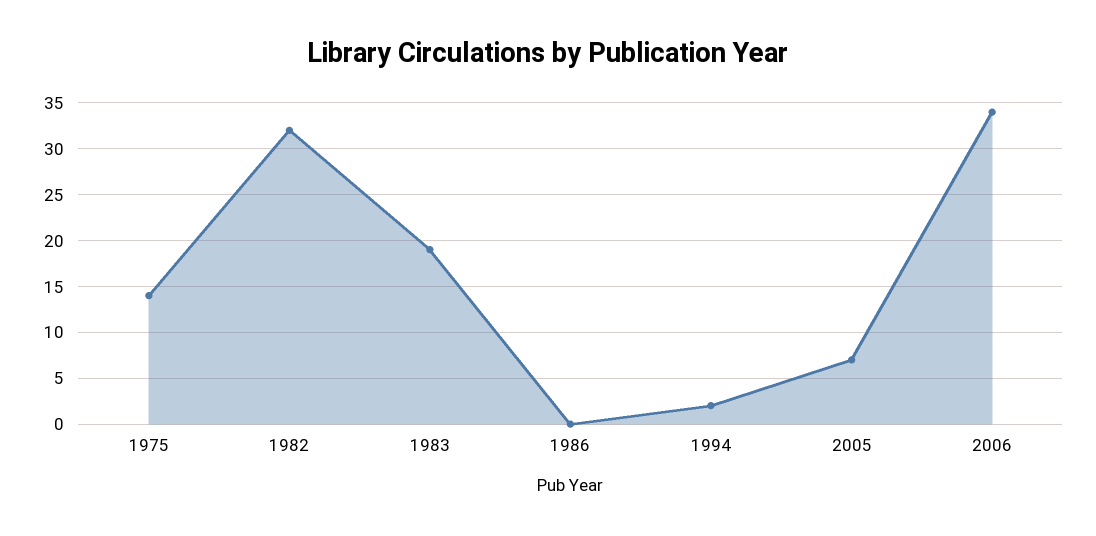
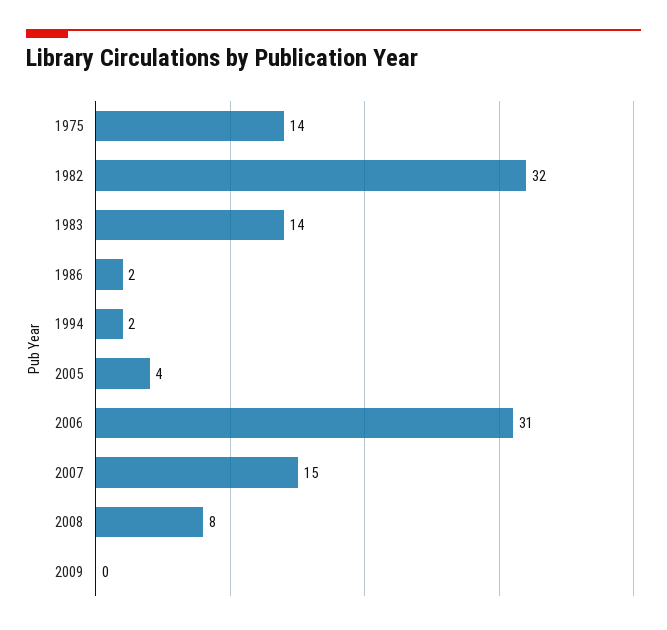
1983: 19 -> 14
1986: 0 -> 2
2005: 7 -> 4
2006: 34 -> 31
2007: none -> 15
2008: none -> 8
2009: none -> 0

